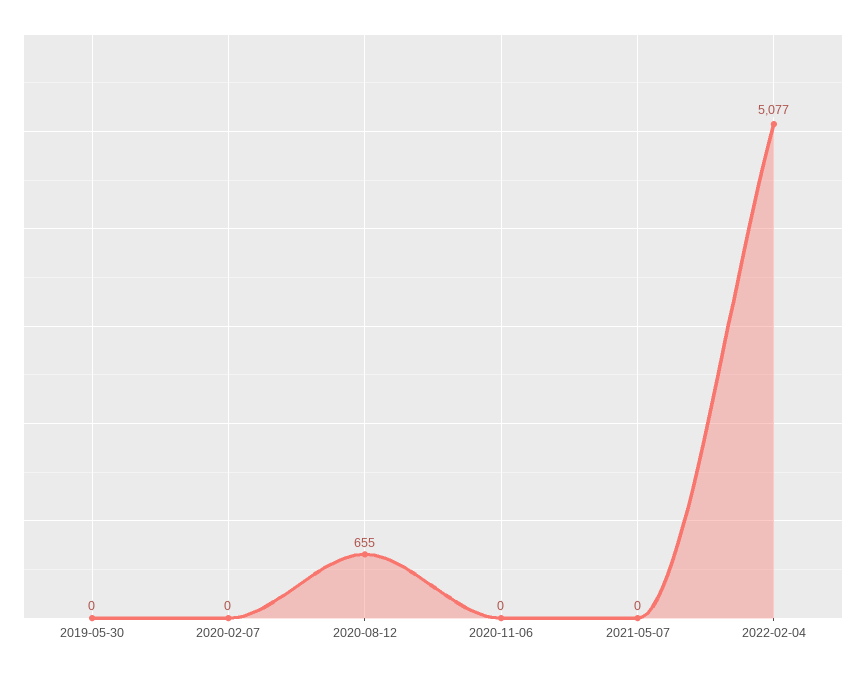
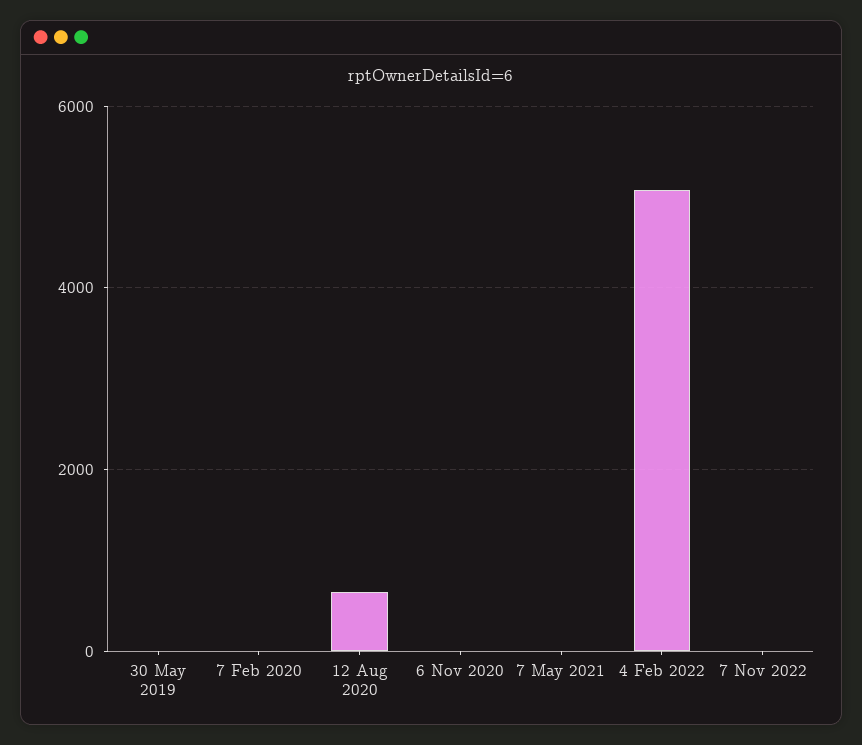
7 Nov 2022: none -> 0

